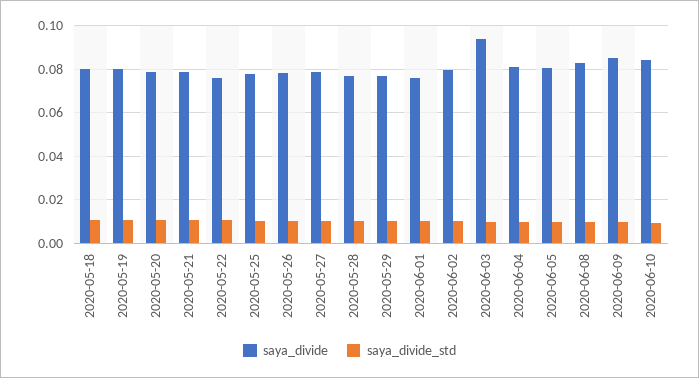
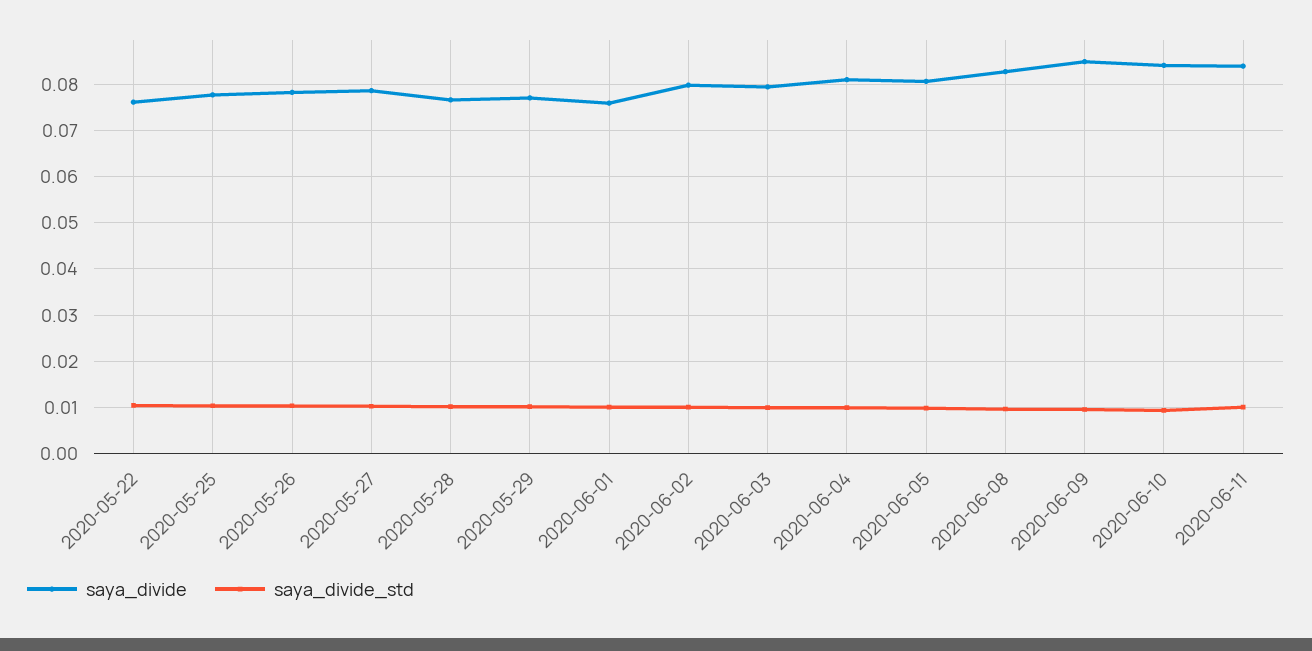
saya_divide, 2020-05-18: 0.08 -> none
saya_divide_std, 2020-05-18: 0.01 -> none
saya_divide, 2020-05-19: 0.08 -> none
saya_divide_std, 2020-05-19: 0.01 -> none
saya_divide, 2020-05-20: 0.08 -> none
saya_divide_std, 2020-05-20: 0.01 -> none
saya_divide, 2020-05-21: 0.08 -> none
saya_divide_std, 2020-05-21: 0.01 -> none
saya_divide, 2020-06-03: 0.095 -> 0.08
saya_divide, 2020-06-11: none -> 0.084
saya_divide_std, 2020-06-11: none -> 0.01

